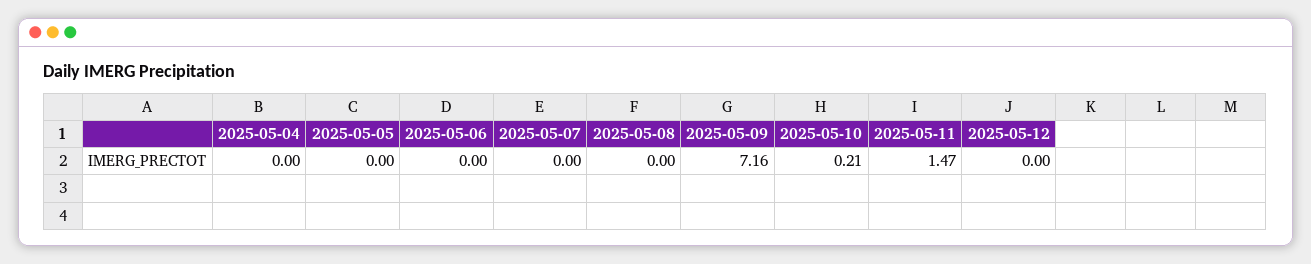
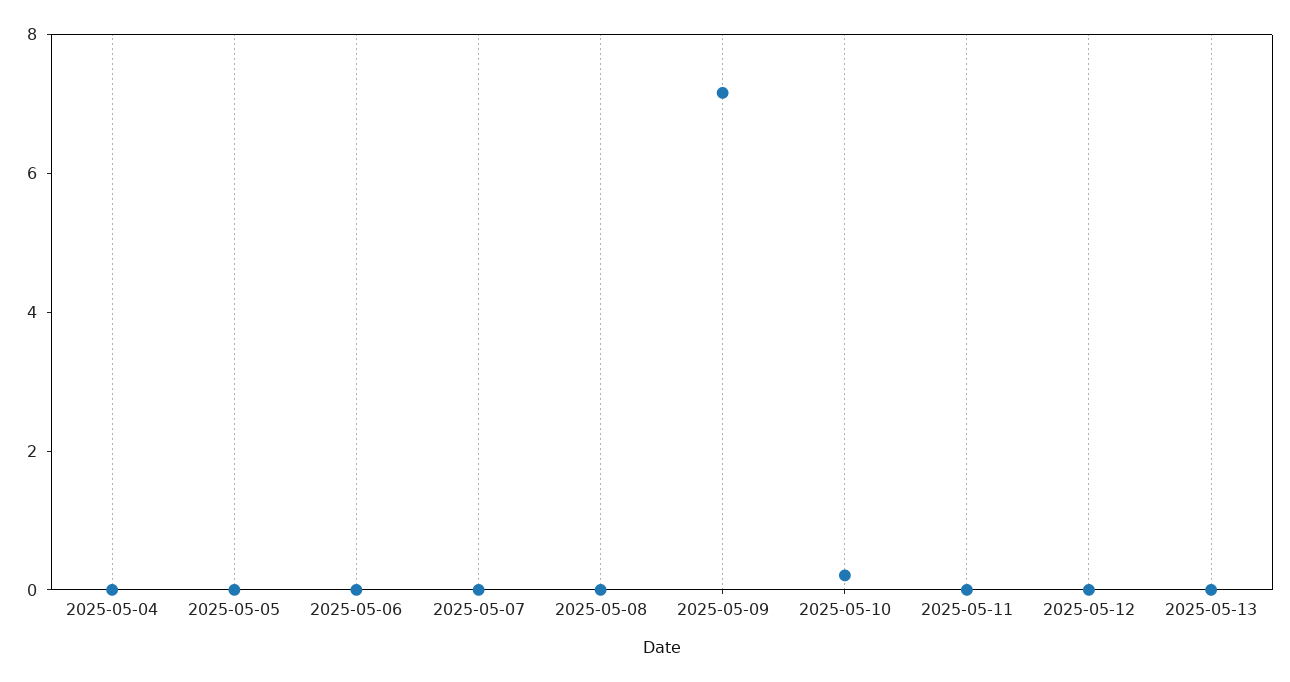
2025-05-11: 1.47 -> 0
2025-05-13: none -> 0

